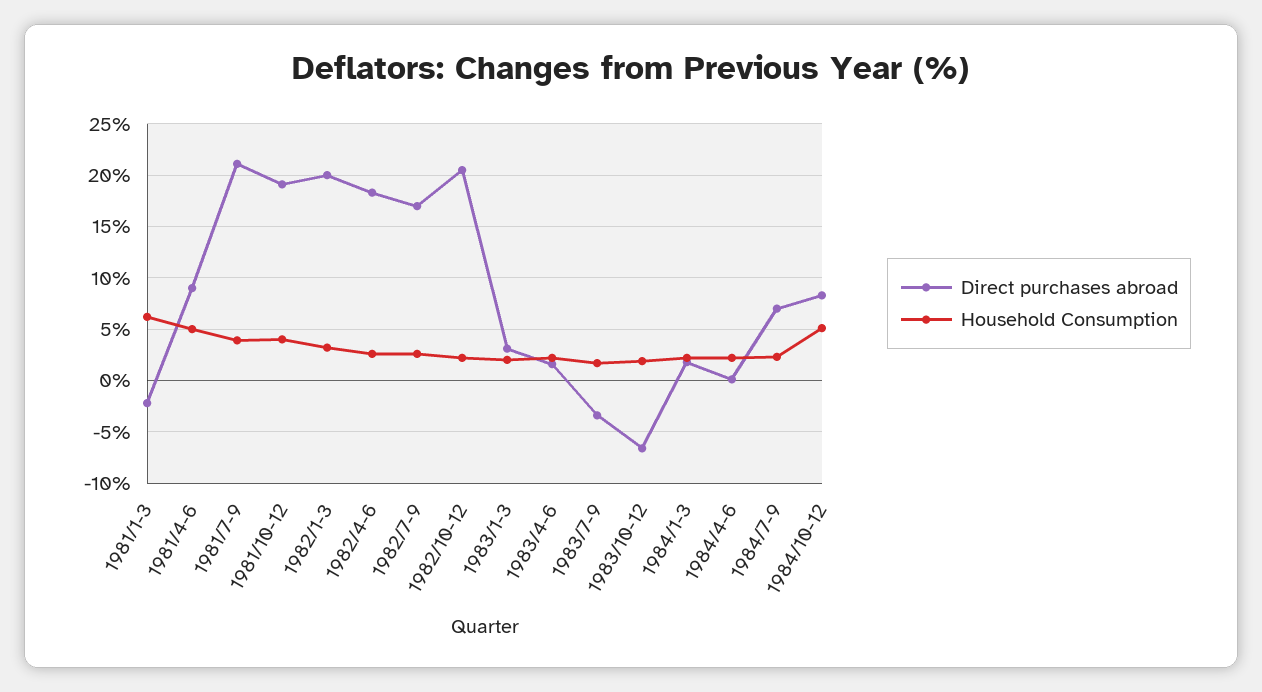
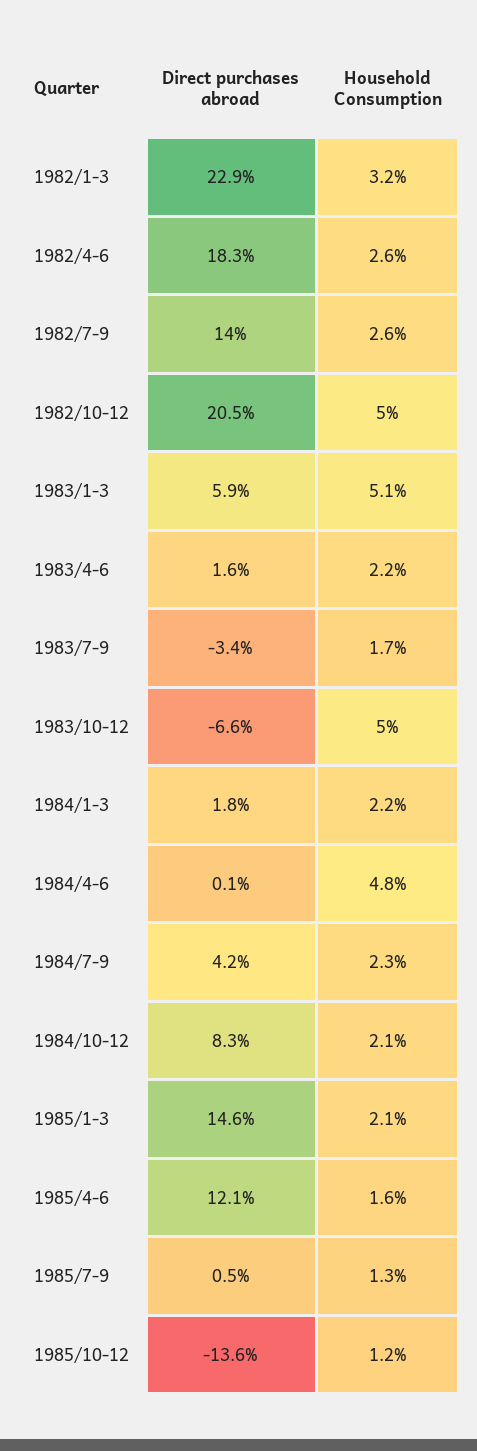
Direct purchases abroad, 1981/1-3: -2 -> none
Household Consumption, 1981/1-3: 6 -> none
Direct purchases abroad, 1981/4-6: 9 -> none
Household Consumption, 1981/4-6: 5 -> none
Direct purchases abroad, 1981/7-9: 21 -> none
Household Consumption, 1981/7-9: 4 -> none
Direct purchases abroad, 1981/10-12: 19 -> none
Household Consumption, 1981/10-12: 4 -> none
Direct purchases abroad, 1982/1-3: 20 -> 22.9
Direct purchases abroad, 1982/7-9: 17 -> 14
Household Consumption, 1982/10-12: 2 -> 5
Direct purchases abroad, 1983/1-3: 3 -> 5.9
Household Consumption, 1983/1-3: 2 -> 5.1
Household Consumption, 1983/10-12: 2 -> 5
Household Consumption, 1984/4-6: 2 -> 4.8
Direct purchases abroad, 1984/7-9: 7 -> 4.2
Household Consumption, 1984/10-12: 5 -> 2.1
Direct purchases abroad, 1985/1-3: none -> 14.6
Household Consumption, 1985/1-3: none -> 2.1
Direct purchases abroad, 1985/4-6: none -> 12.1
Household Consumption, 1985/4-6: none -> 1.6
Direct purchases abroad, 1985/7-9: none -> 0.5
Household Consumption, 1985/7-9: none -> 1.3
Direct purchases abroad, 1985/10-12: none -> -13.6
Household Consumption, 1985/10-12: none -> 1.2

